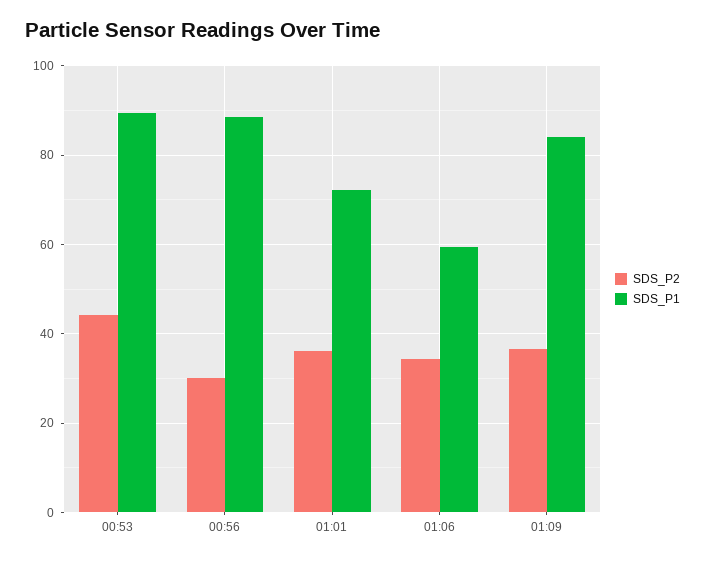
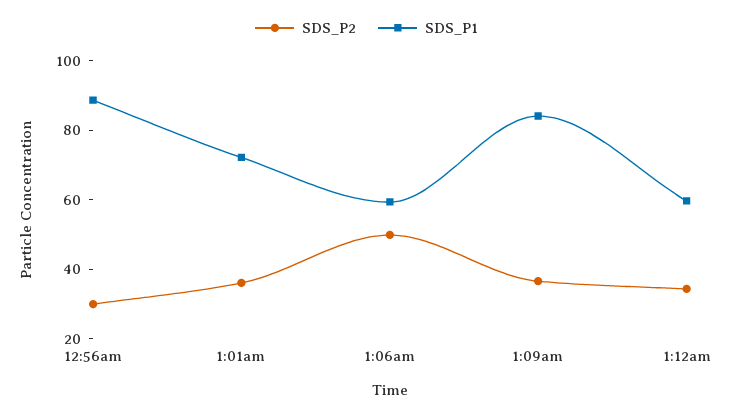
SDS_P2, 00:53: 44 -> none
SDS_P1, 00:53: 90 -> none
SDS_P2, 01:06: 34 -> 50
SDS_P2, 1:12am: none -> 35
SDS_P1, 1:12am: none -> 60

